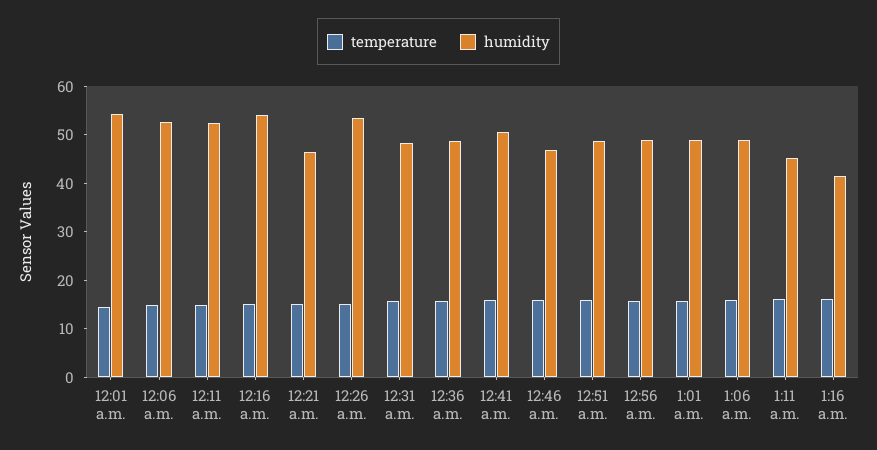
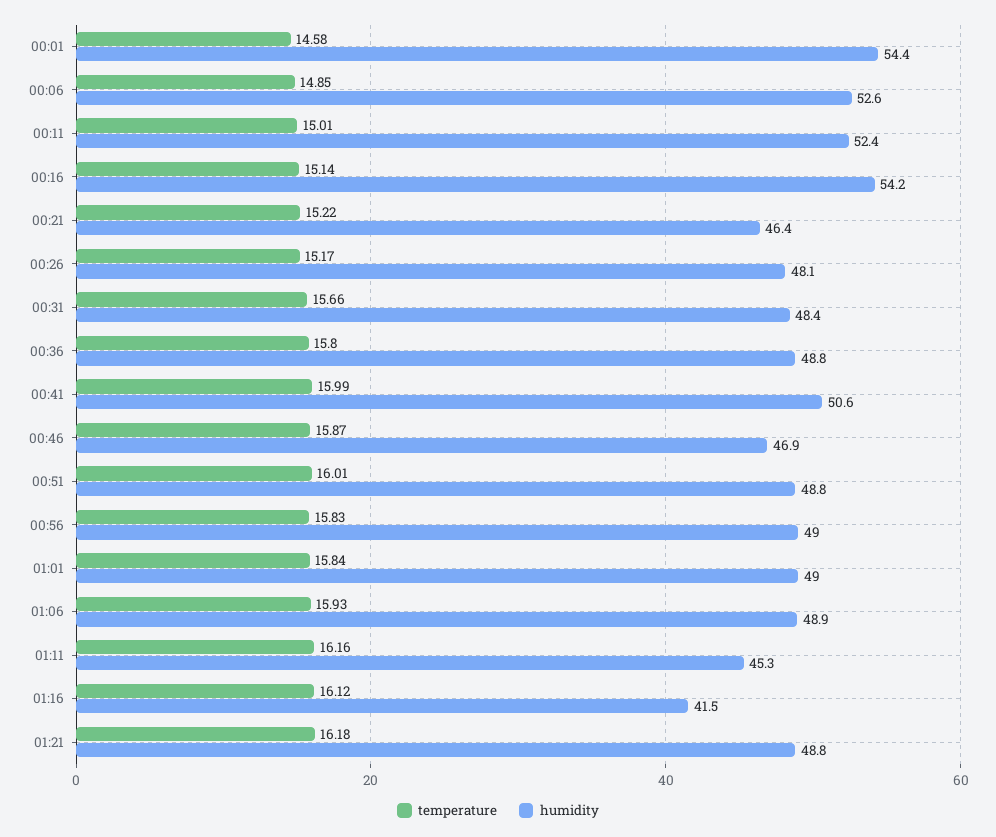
humidity, 12:26 a.m.: 54 -> 48.1
temperature, 01:21: none -> 16.18
humidity, 01:21: none -> 48.8

